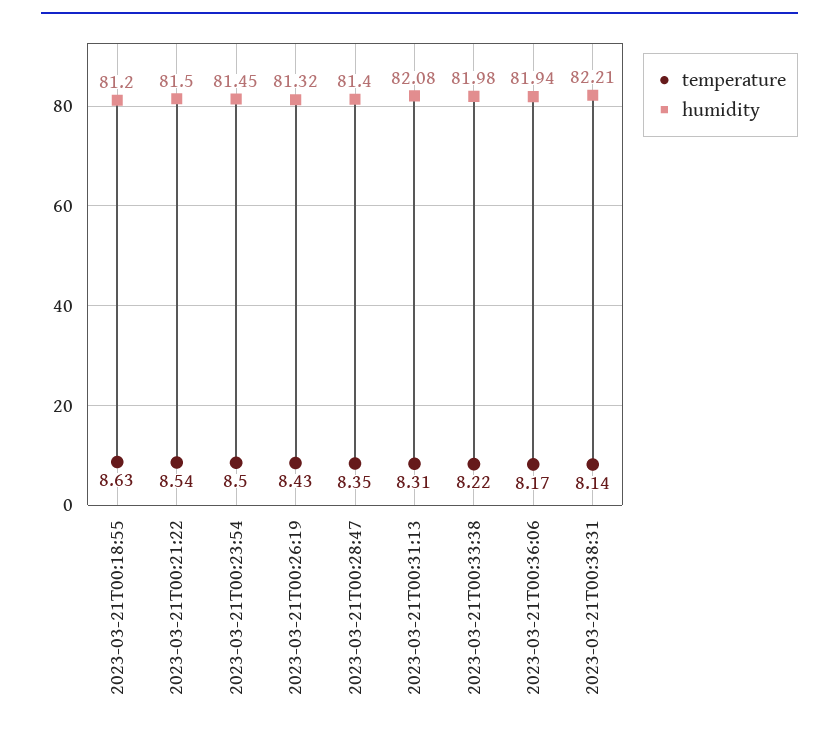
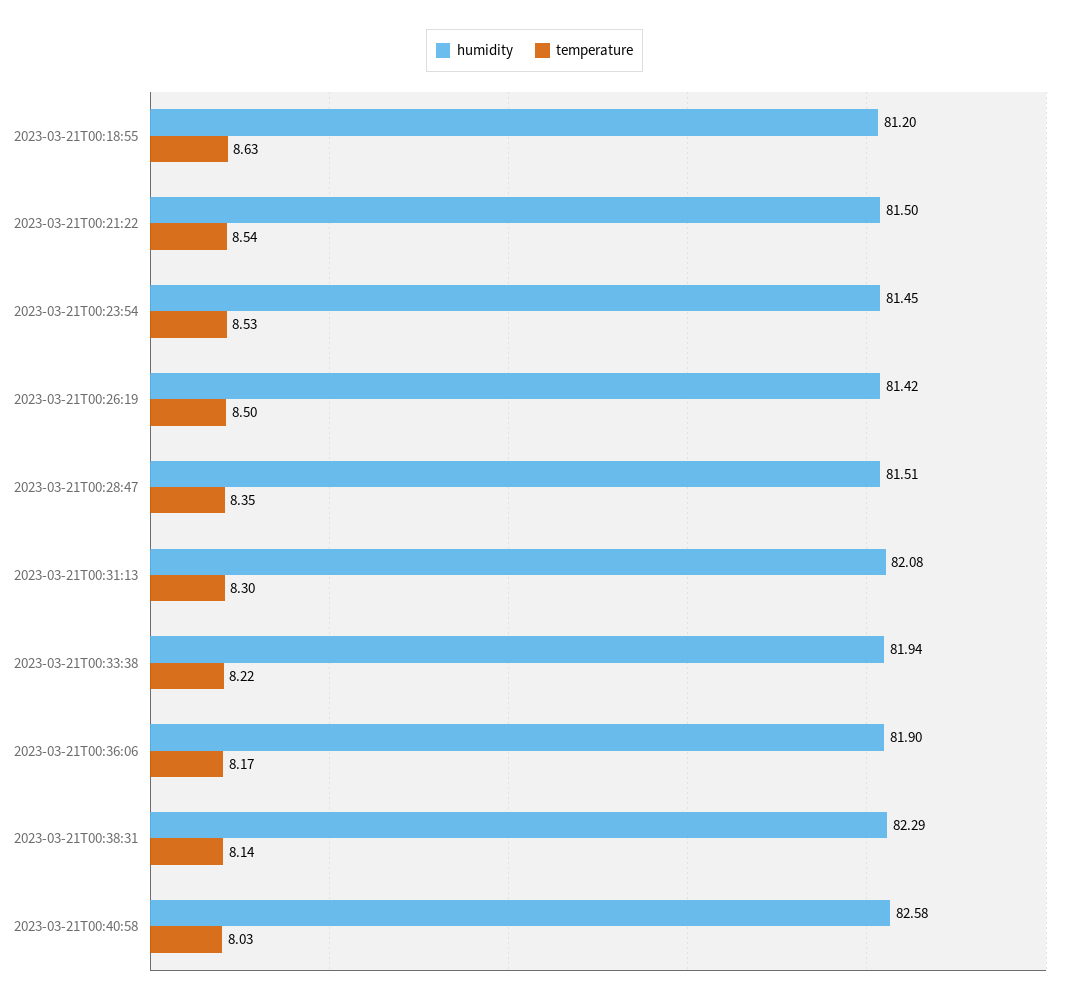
temperature, 2023-03-21T00:23:54: 8.5 -> 8.53
temperature, 2023-03-21T00:26:19: 8.43 -> 8.5
humidity, 2023-03-21T00:26:19: 81.32 -> 81.42
humidity, 2023-03-21T00:28:47: 81.4 -> 81.51
temperature, 2023-03-21T00:31:13: 8.31 -> 8.3
humidity, 2023-03-21T00:33:38: 81.98 -> 81.94
humidity, 2023-03-21T00:36:06: 81.94 -> 81.9
humidity, 2023-03-21T00:38:31: 82.21 -> 82.29
humidity, 2023-03-21T00:40:58: none -> 82.58
temperature, 2023-03-21T00:40:58: none -> 8.03

